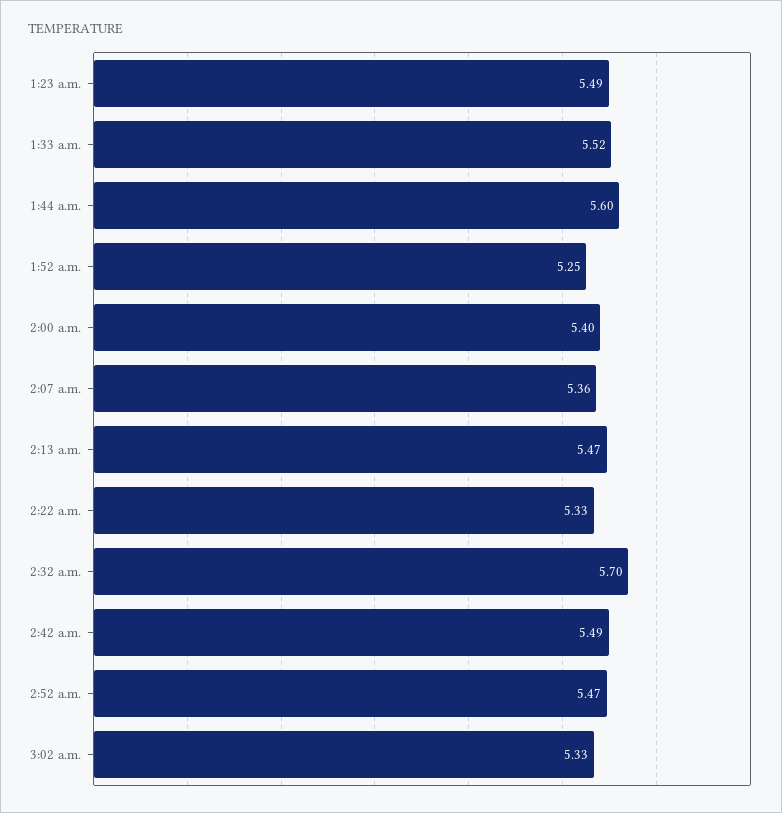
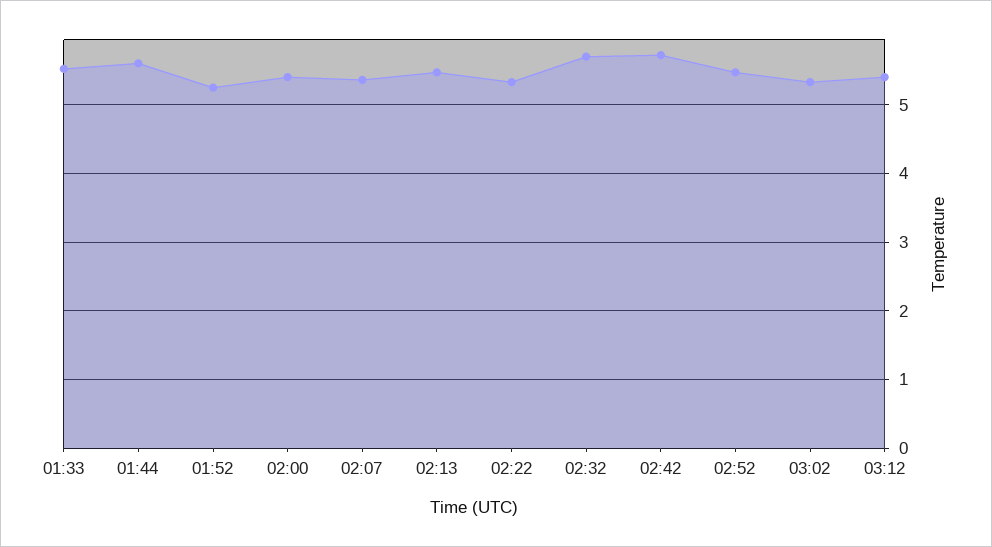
1:23 a.m.: 5.49 -> none
2:42 a.m.: 5.49 -> 5.7
03:12: none -> 5.4

